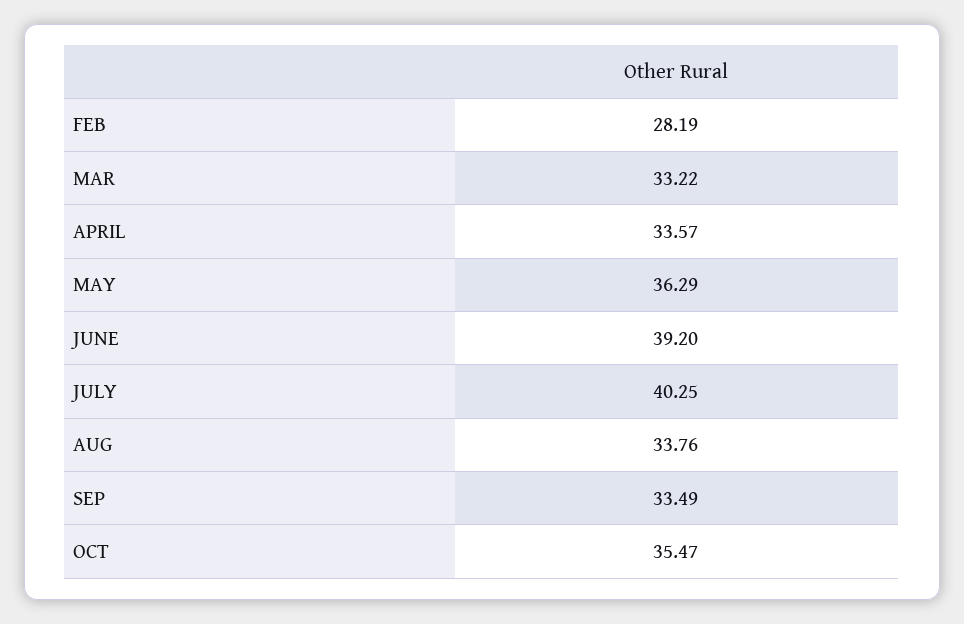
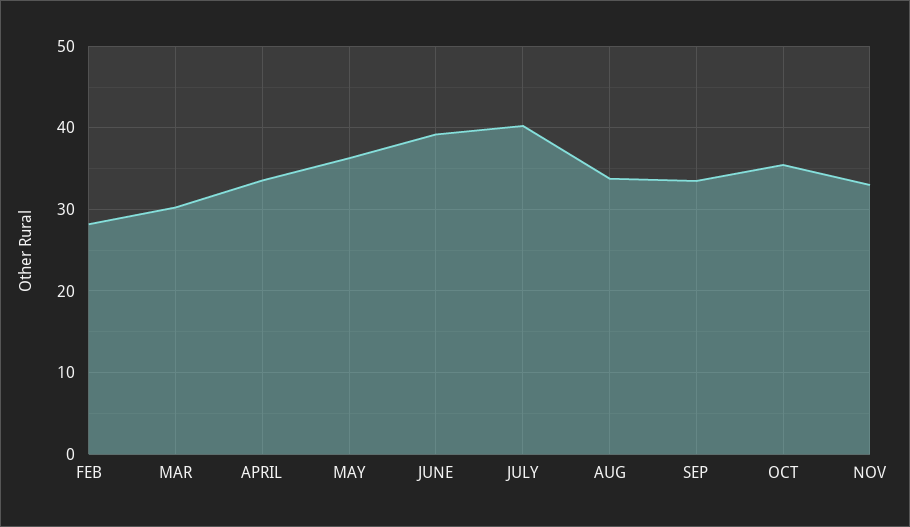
MAR: 33.22 -> 30
NOV: none -> 33

